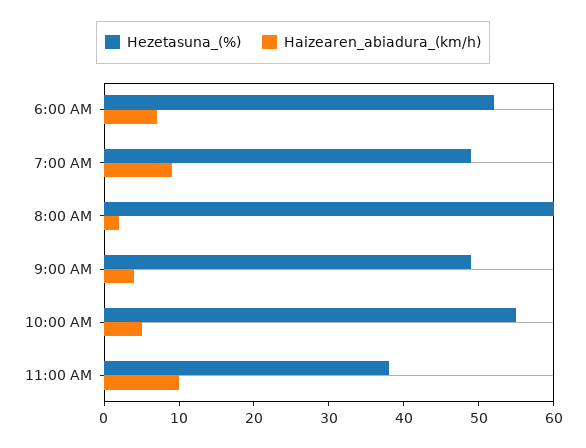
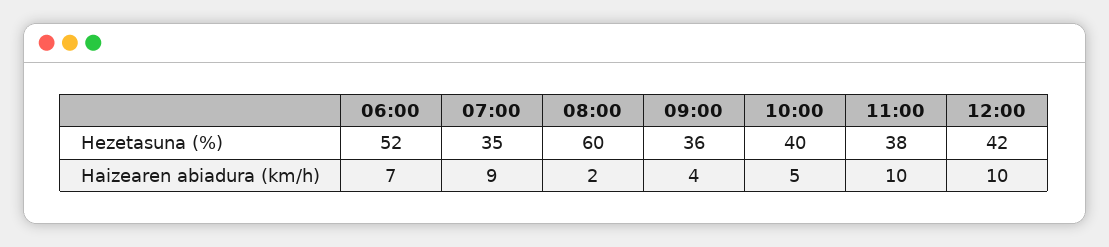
Hezetasuna_(%), 7:00 AM: 50 -> 35
Hezetasuna_(%), 9:00 AM: 50 -> 36
Hezetasuna_(%), 10:00 AM: 55 -> 40
Hezetasuna_(%), 12:00: none -> 42
Haizearen_abiadura_(km/h), 12:00: none -> 10

